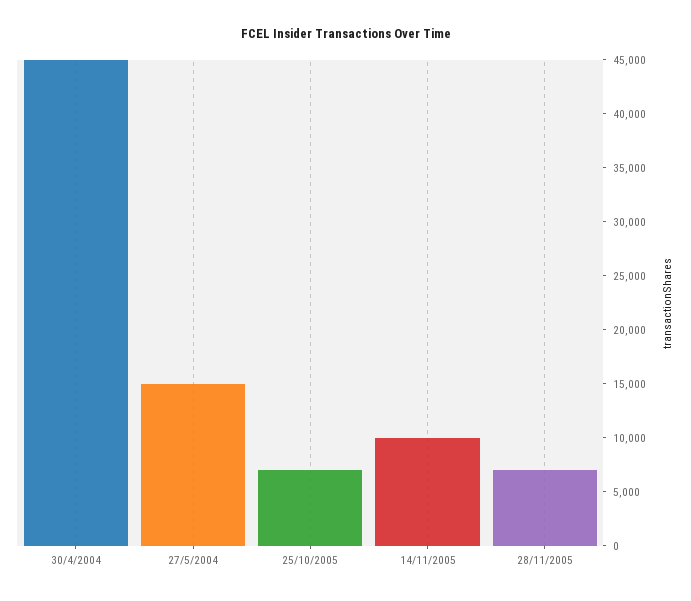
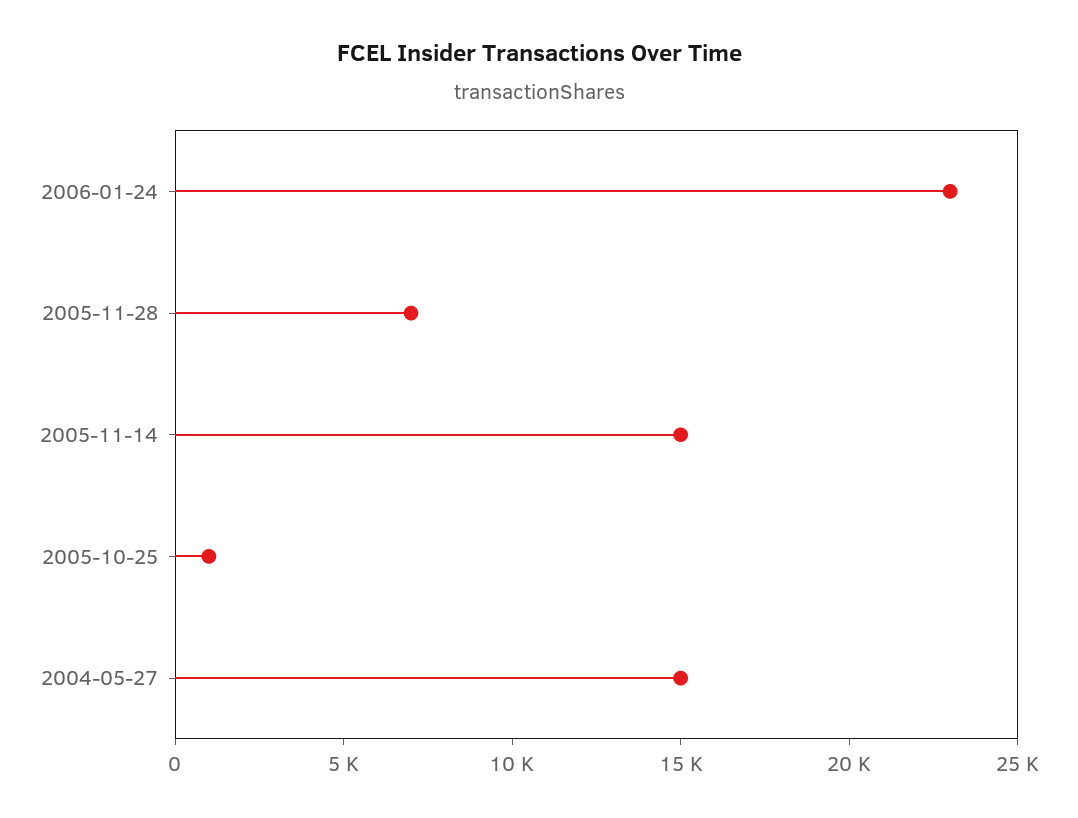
30/4/2004: 45000 -> none
25/10/2005: 7000 -> 1000
14/11/2005: 10000 -> 15000
2006-01-24: none -> 23000

